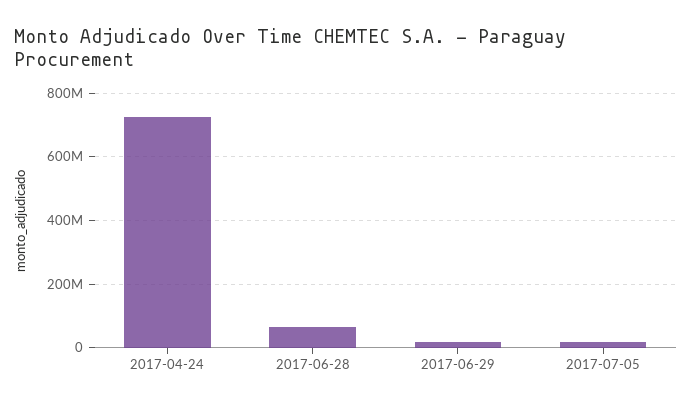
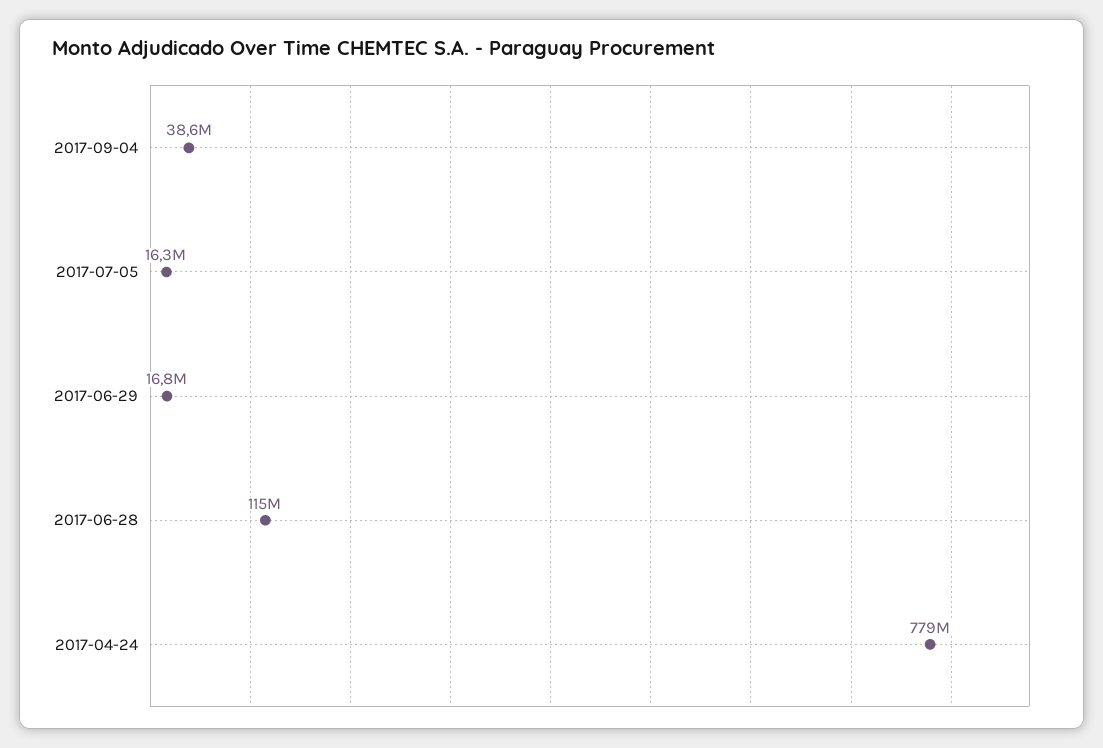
2017-04-24: 720000000 -> 779000000
2017-06-28: 60000000 -> 115000000
2017-09-04: none -> 38600000

